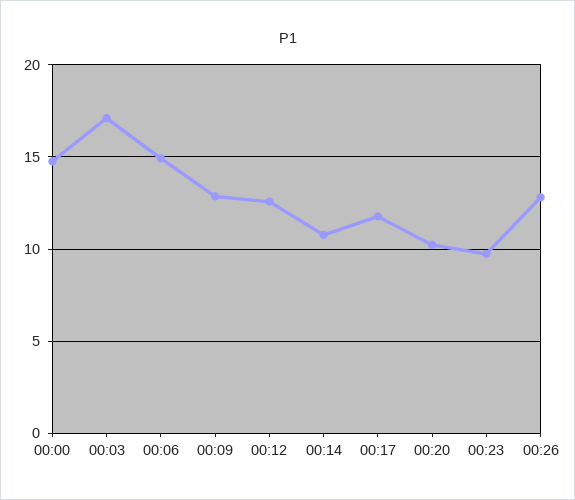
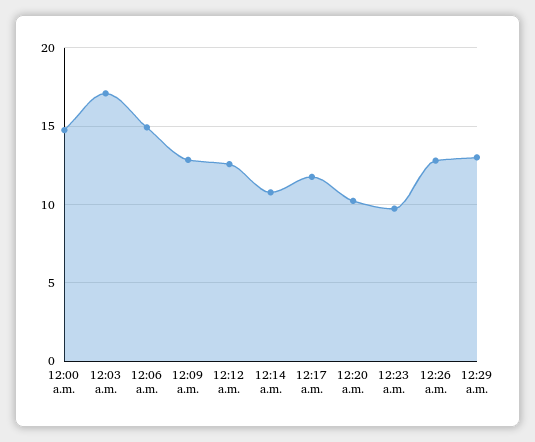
12:29 a.m.: none -> 13

